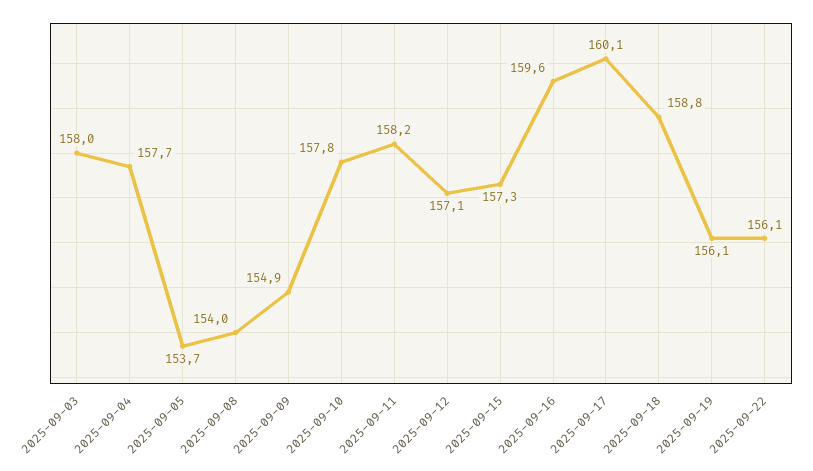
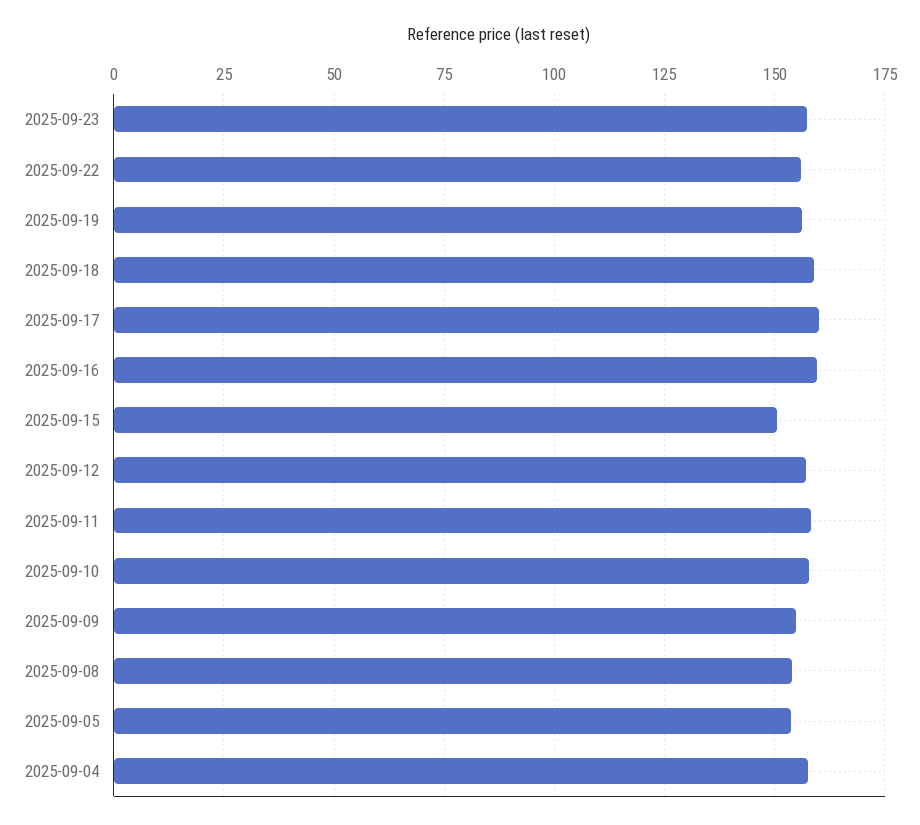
2025-09-03: 158 -> none
2025-09-15: 157.3 -> 150
2025-09-23: none -> 157.5

